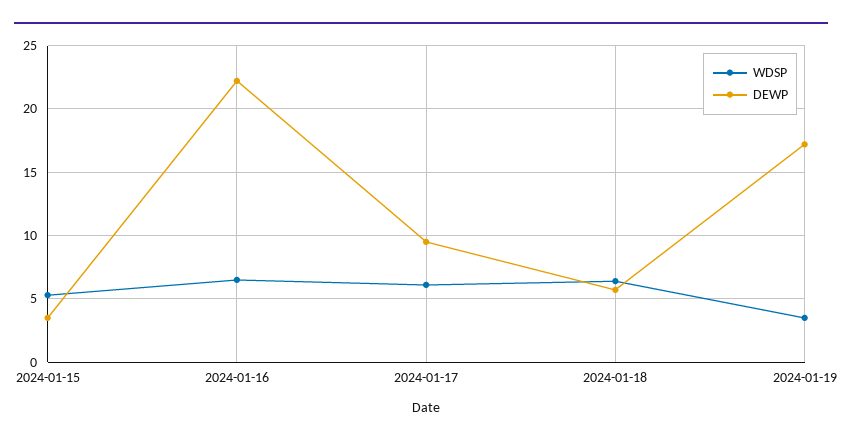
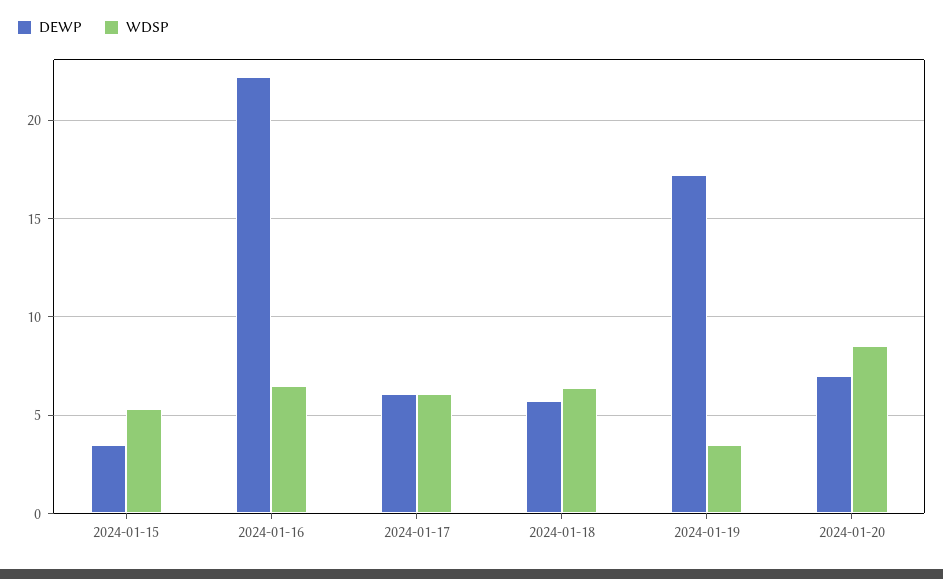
DEWP, 2024-01-17: 9.5 -> 6
DEWP, 2024-01-20: none -> 7
WDSP, 2024-01-20: none -> 8.5

